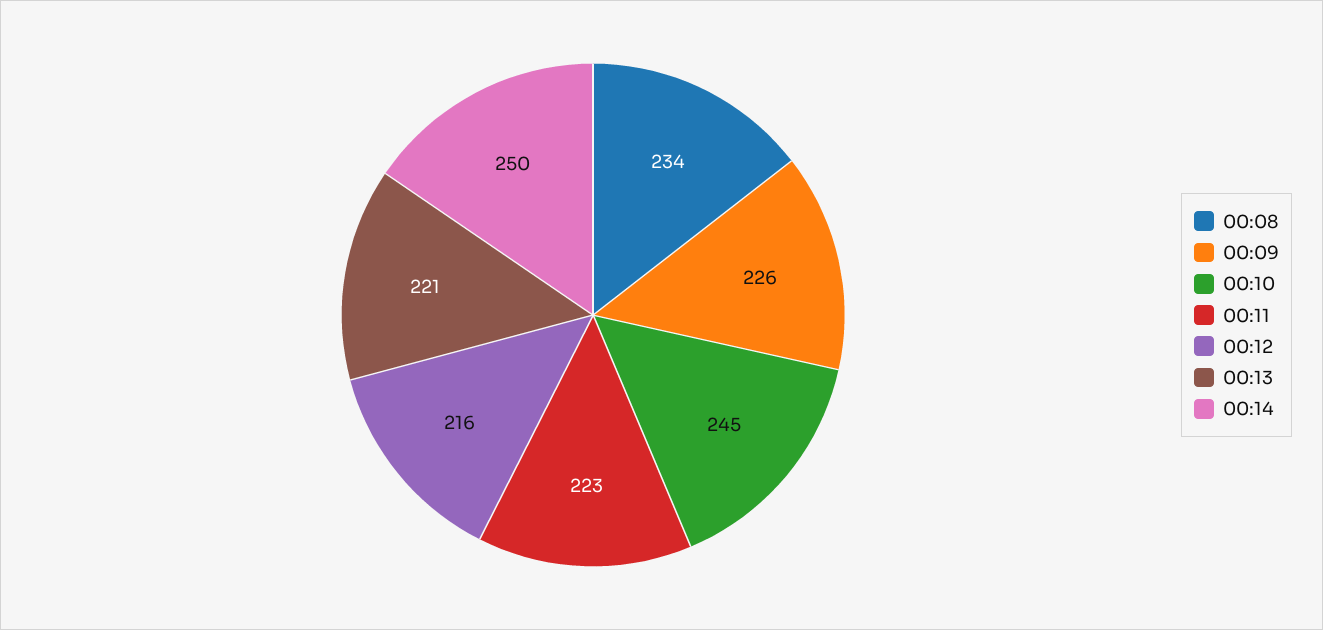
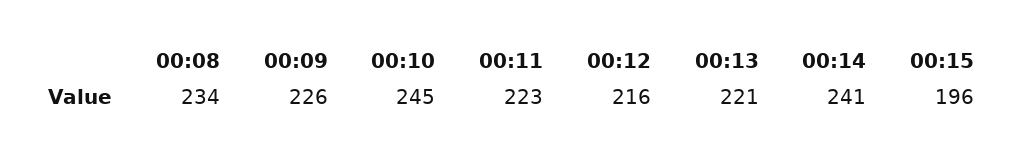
00:14: 250 -> 241
00:15: none -> 196

